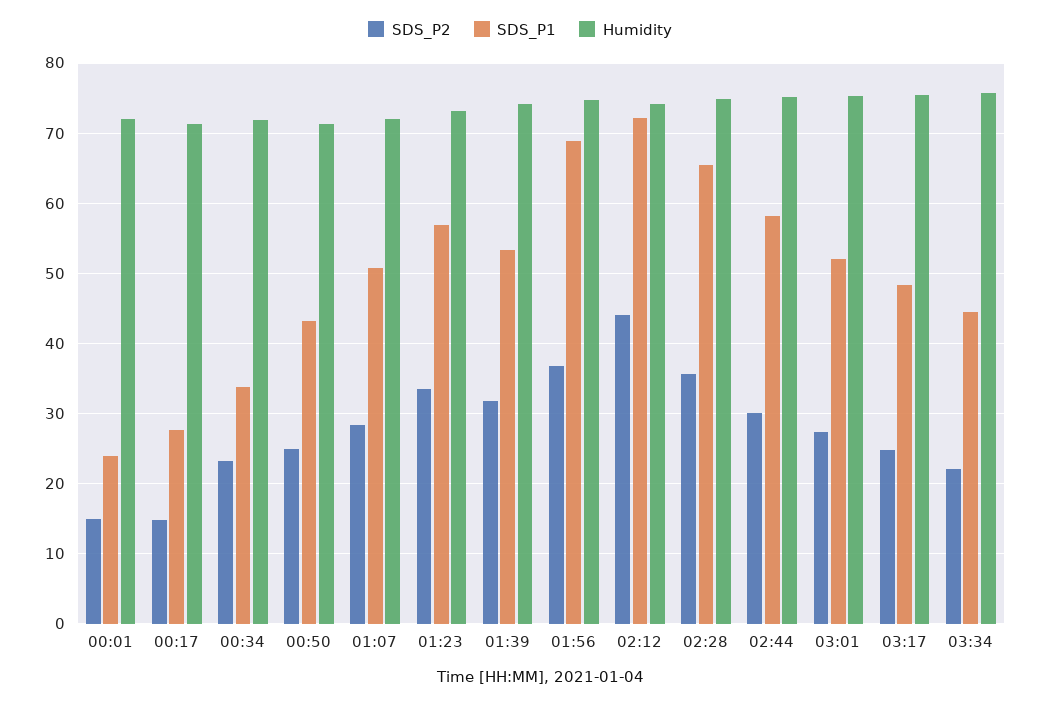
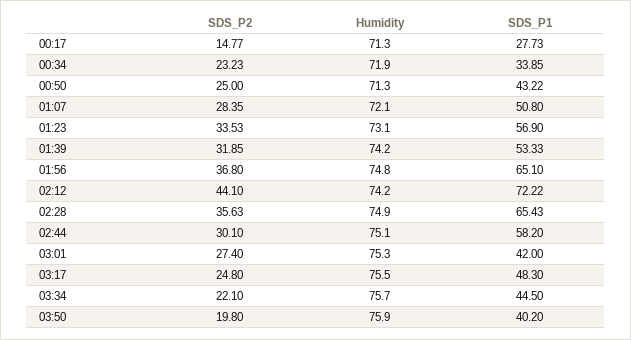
SDS_P2, 00:01: 15 -> none
SDS_P1, 00:01: 24 -> none
Humidity, 00:01: 72 -> none
SDS_P1, 01:56: 69 -> 65.1
SDS_P1, 03:01: 52 -> 42
SDS_P2, 03:50: none -> 19.8
Humidity, 03:50: none -> 75.9
SDS_P1, 03:50: none -> 40.2

